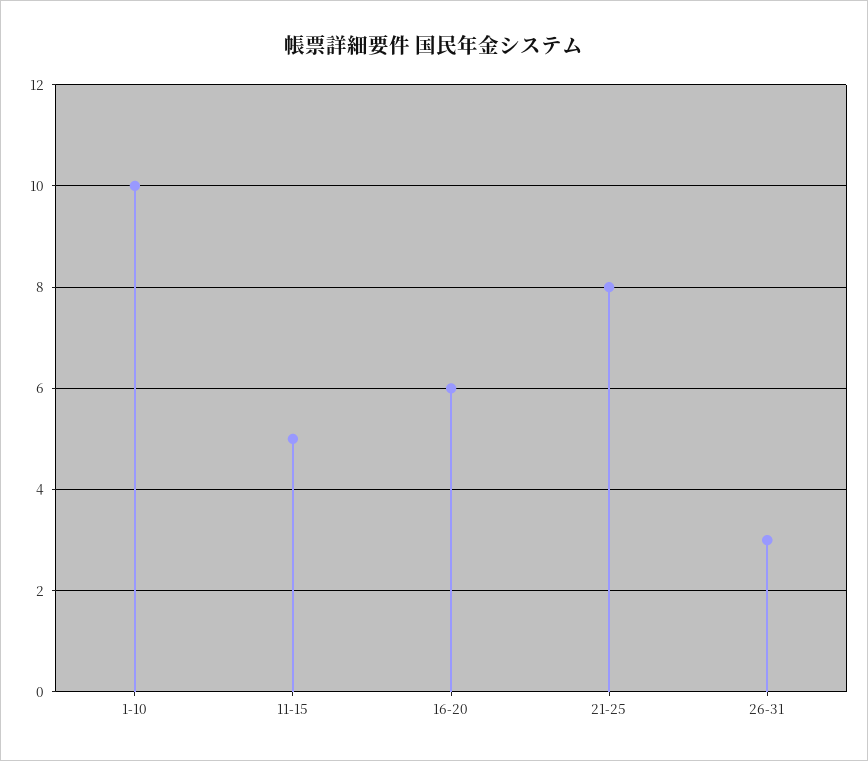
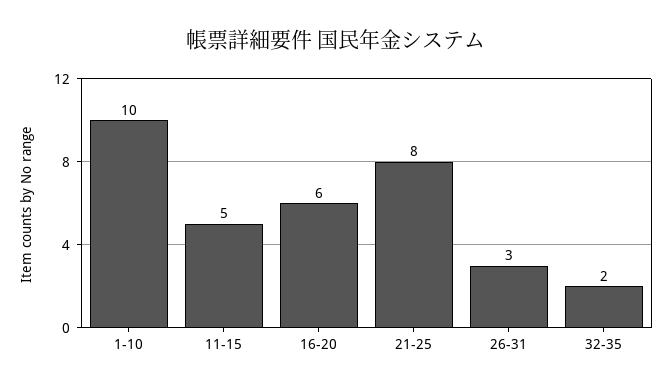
32-35: none -> 2

